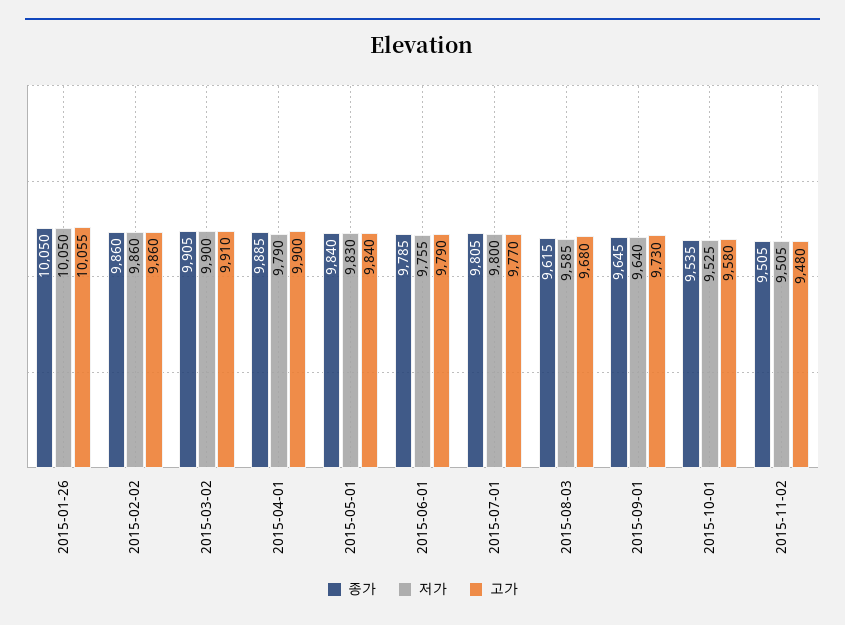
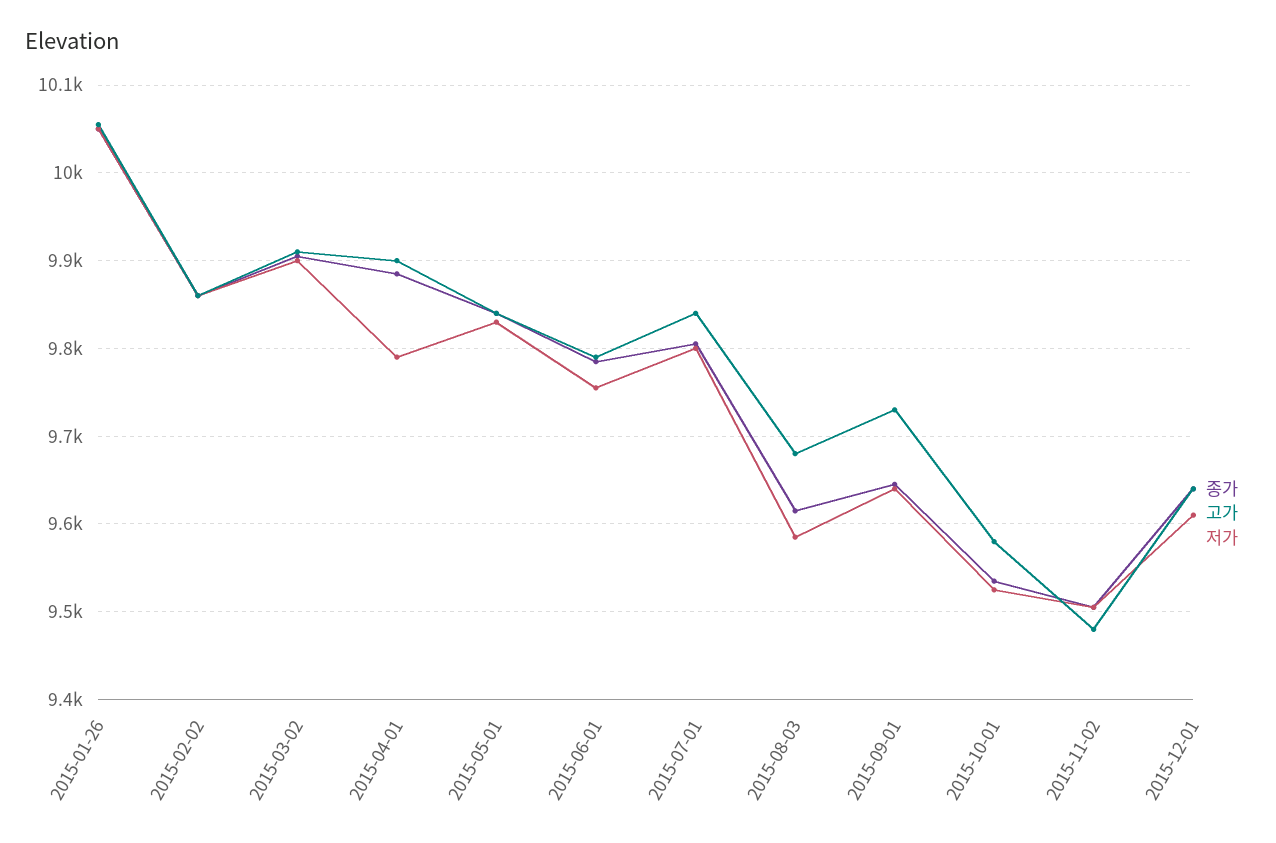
고가, 2015-07-01: 9770 -> 9840
종가, 2015-12-01: none -> 9640
고가, 2015-12-01: none -> 9640
저가, 2015-12-01: none -> 9610

